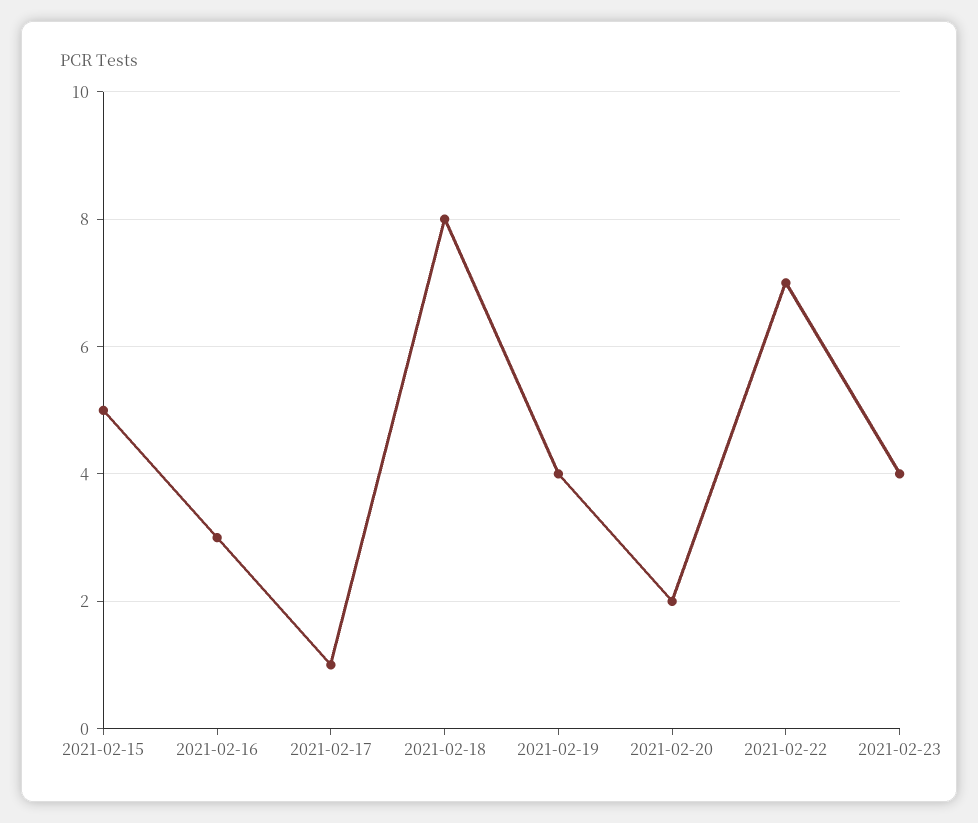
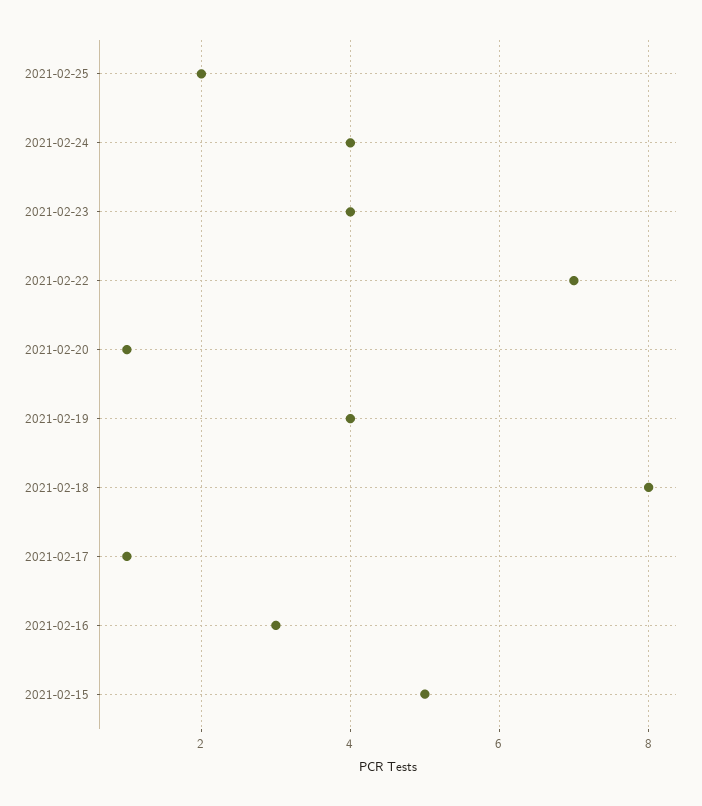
2021-02-20: 2 -> 1
2021-02-25: none -> 2
2021-02-24: none -> 4

